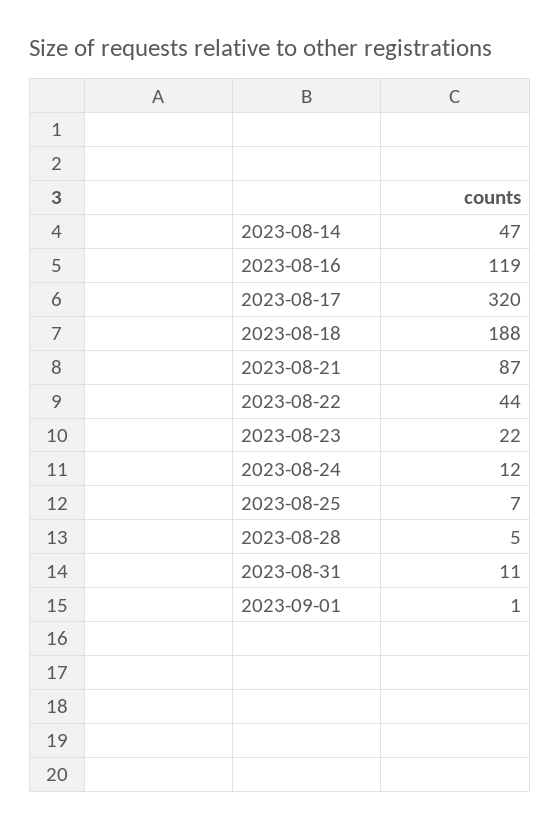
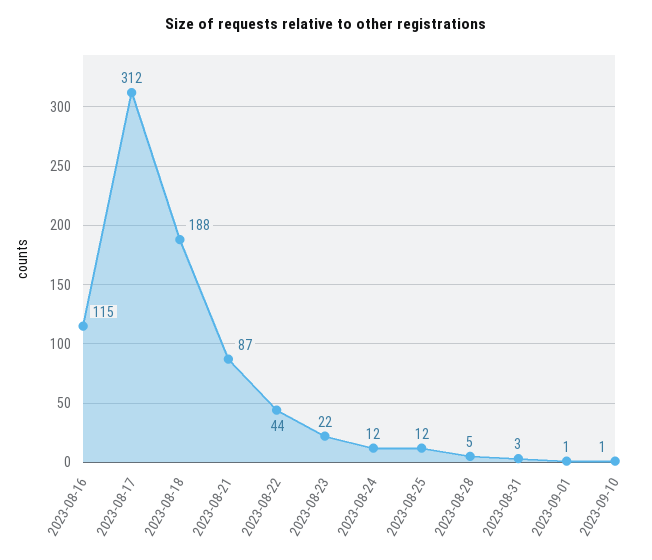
2023-08-14: 47 -> none
2023-08-16: 119 -> 115
2023-08-17: 320 -> 312
2023-08-25: 7 -> 12
2023-08-31: 11 -> 3
2023-09-10: none -> 1

